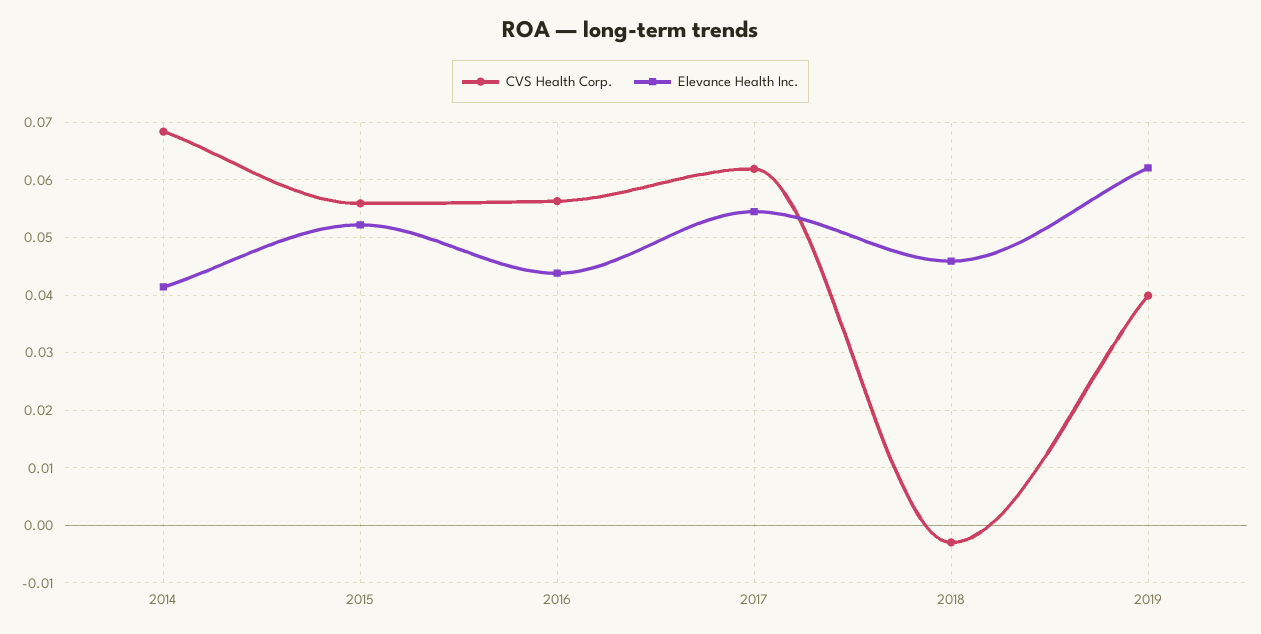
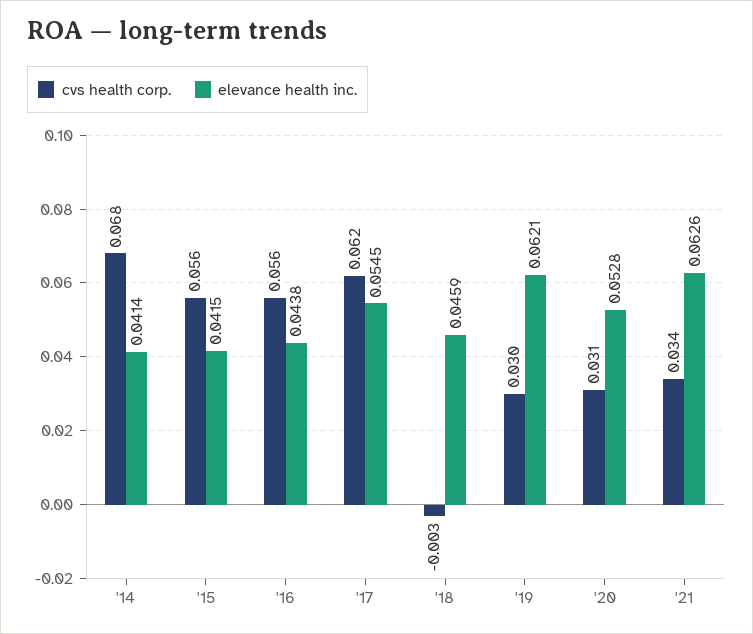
Elevance Health Inc., 2015: 0.052 -> 0.0415
CVS Health Corp., 2019: 0.04 -> 0.03
CVS Health Corp., '20: none -> 0.031
Elevance Health Inc., '20: none -> 0.0528
CVS Health Corp., '21: none -> 0.034
Elevance Health Inc., '21: none -> 0.0626

